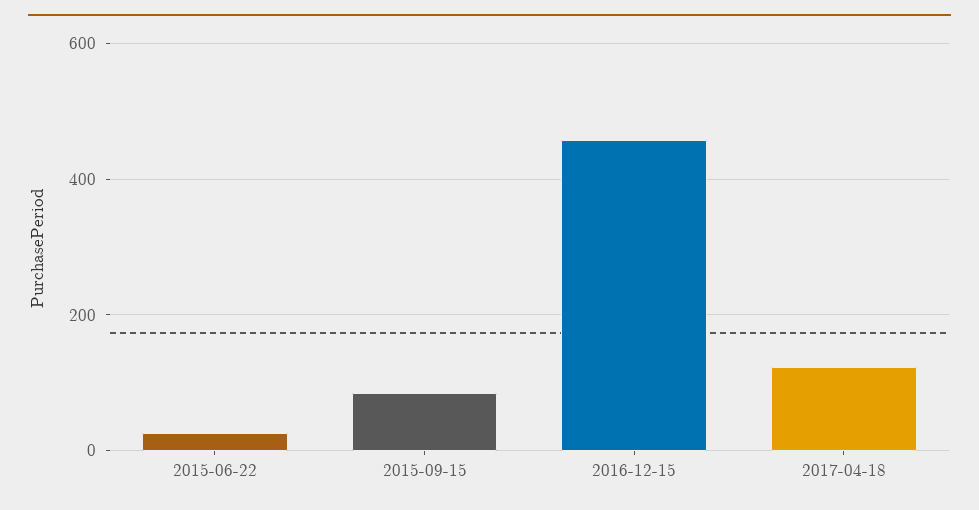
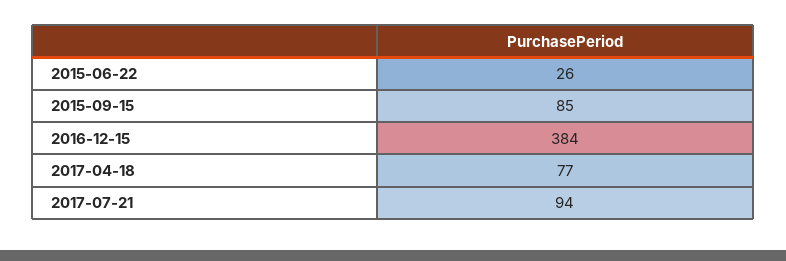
2016-12-15: 460 -> 384
2017-04-18: 120 -> 77
2017-07-21: none -> 94

